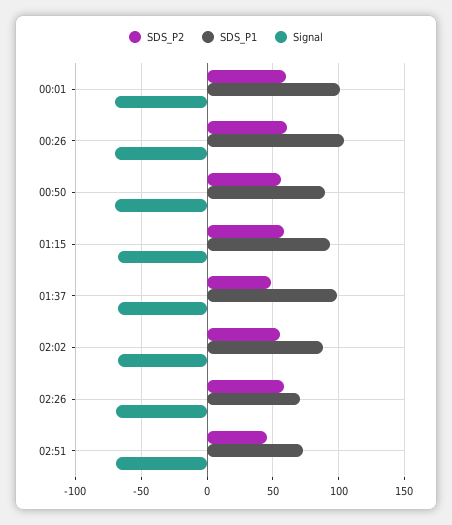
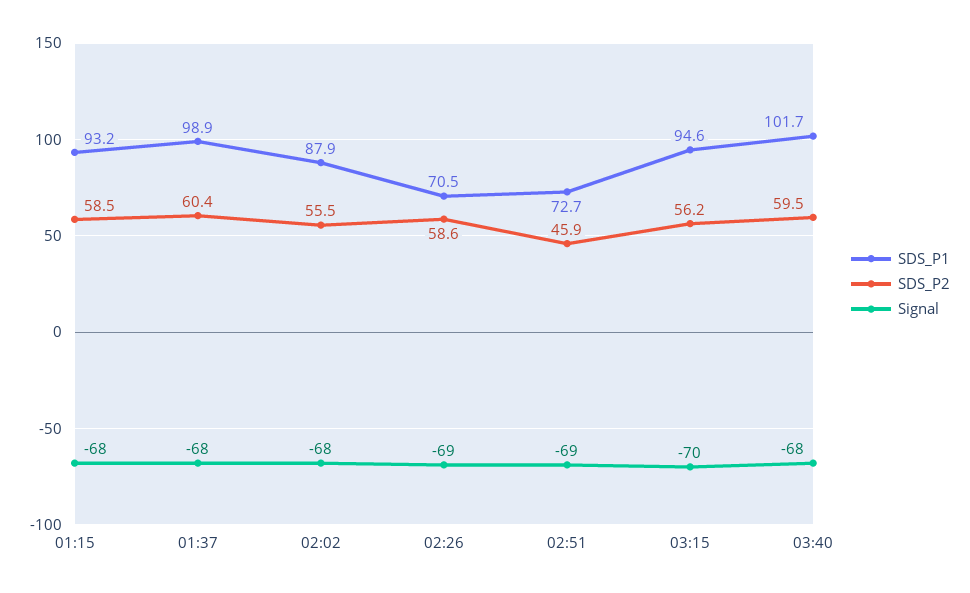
SDS_P2, 00:01: 60 -> none
SDS_P1, 00:01: 100 -> none
Signal, 00:01: -70 -> none
SDS_P2, 00:26: 60 -> none
SDS_P1, 00:26: 105 -> none
Signal, 00:26: -70 -> none
SDS_P2, 00:50: 55 -> none
SDS_P1, 00:50: 90 -> none
Signal, 00:50: -70 -> none
SDS_P2, 01:37: 50 -> 60.4
SDS_P1, 03:15: none -> 94.6
SDS_P2, 03:15: none -> 56.2
Signal, 03:15: none -> -70
SDS_P1, 03:40: none -> 101.7
SDS_P2, 03:40: none -> 59.5
Signal, 03:40: none -> -68

